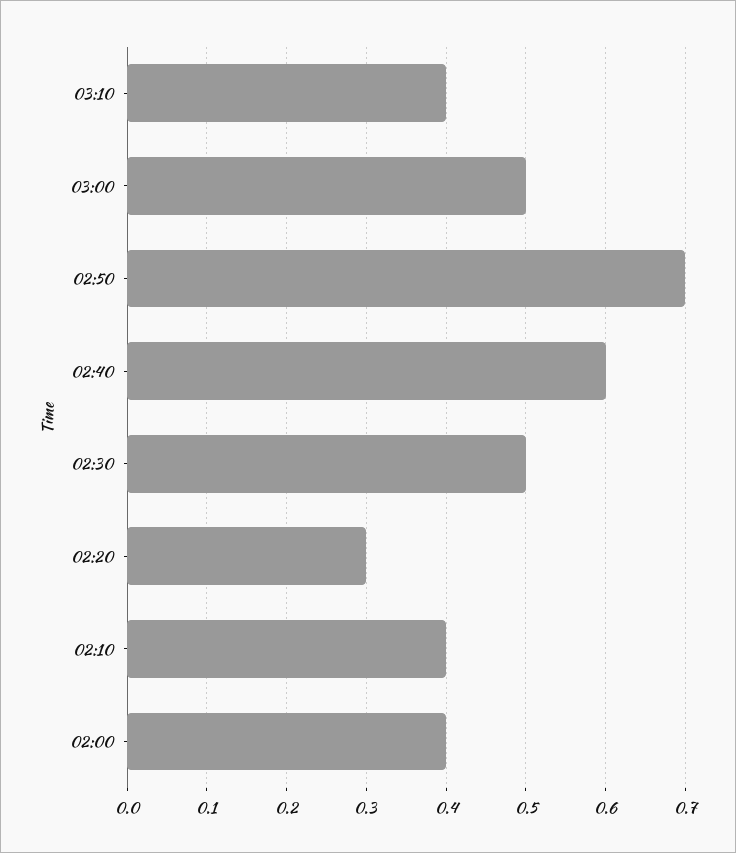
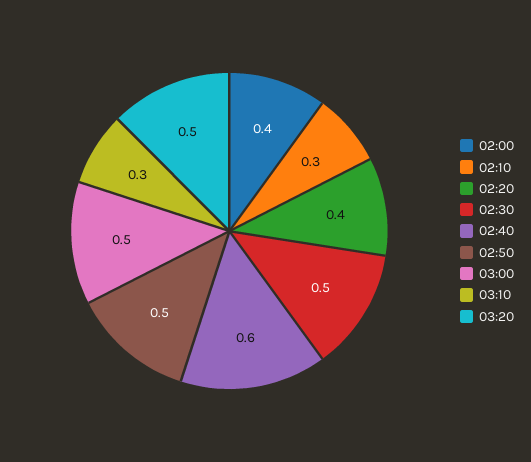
03:10: 0.4 -> 0.3
02:50: 0.7 -> 0.5
02:20: 0.3 -> 0.4
02:10: 0.4 -> 0.3
03:20: none -> 0.5

